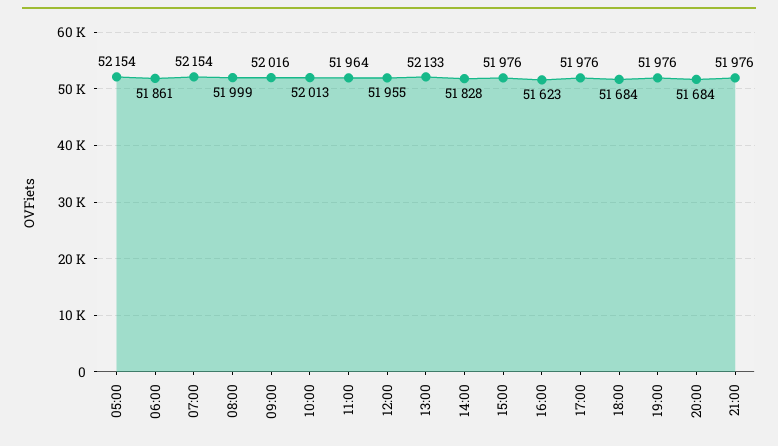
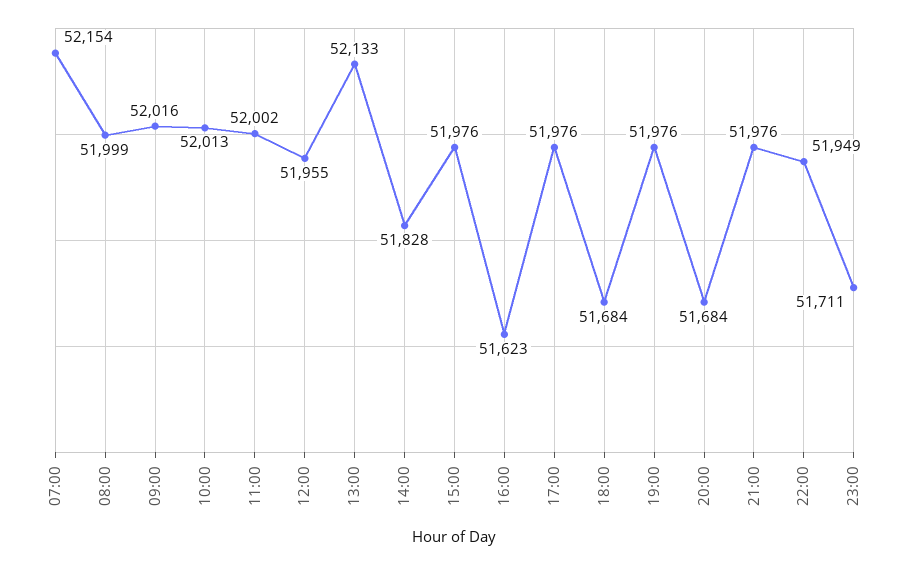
05:00: 52154 -> none
06:00: 51861 -> none
11:00: 51964 -> 52002
22:00: none -> 51949
23:00: none -> 51711

